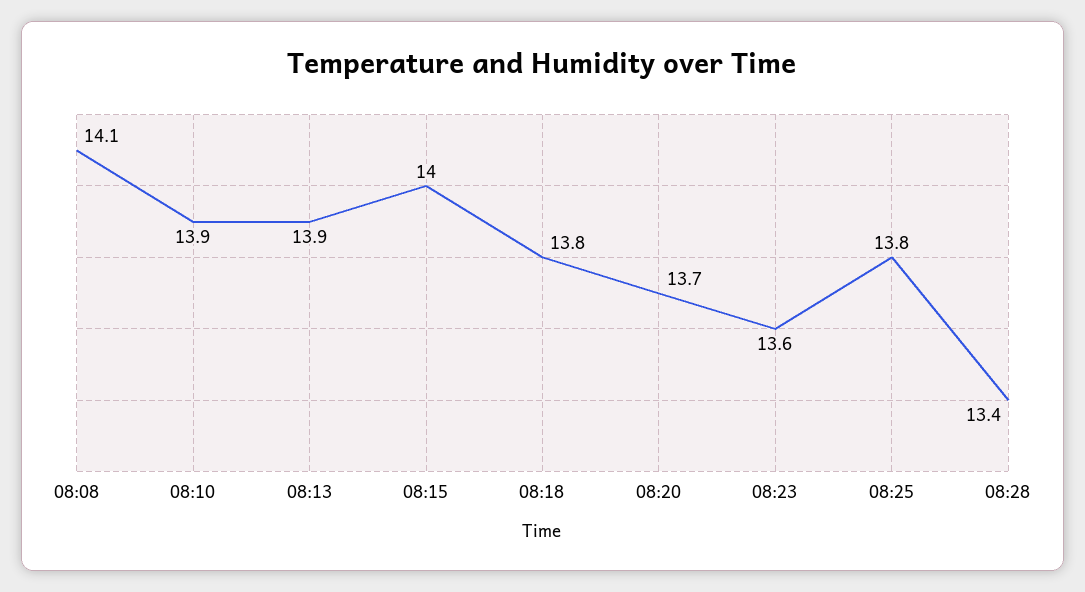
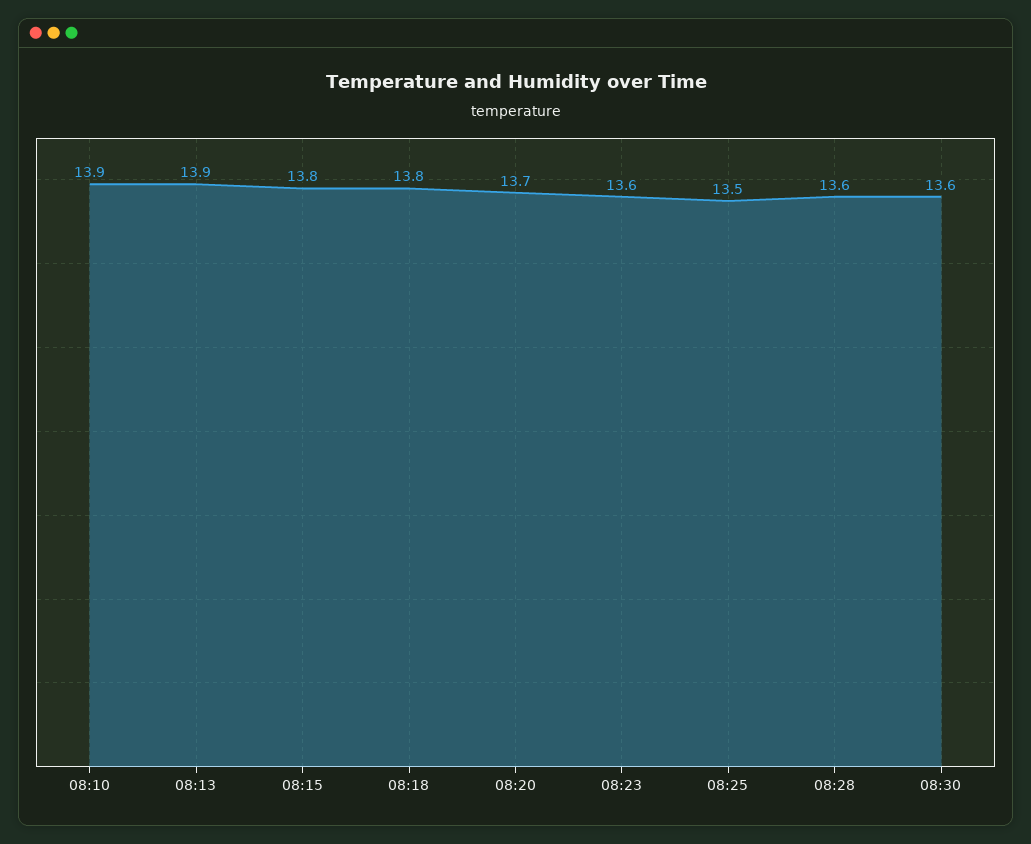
08:08: 14.1 -> none
08:15: 14 -> 13.8
08:25: 13.8 -> 13.5
08:28: 13.4 -> 13.6
08:30: none -> 13.6

